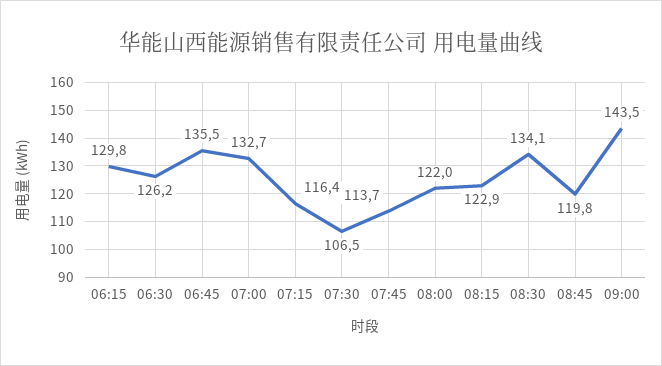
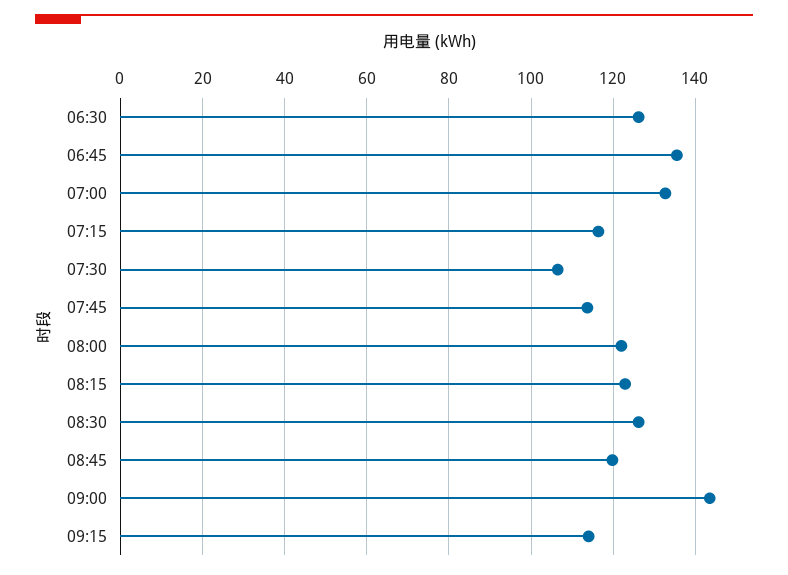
06:15: 129.8 -> none
08:30: 134.1 -> 126
09:15: none -> 114

